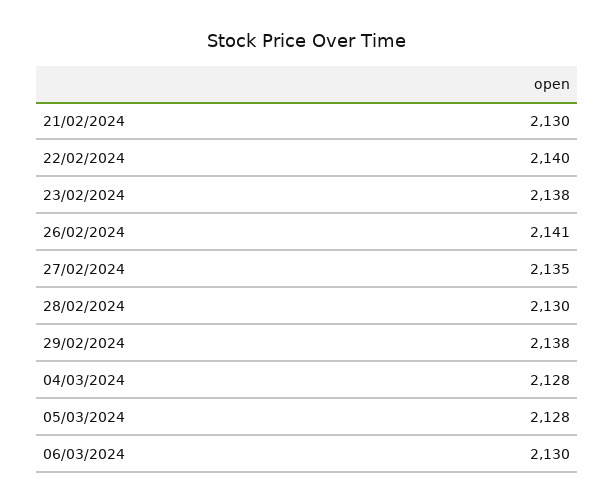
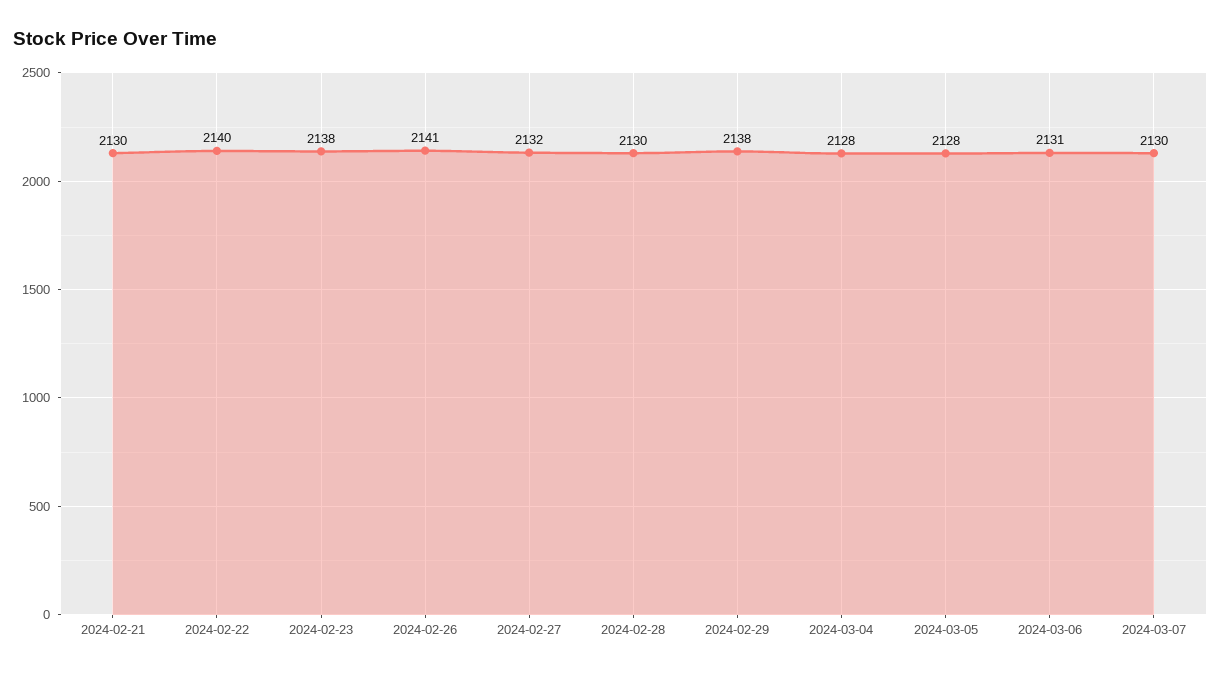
27/02/2024: 2135 -> 2132
06/03/2024: 2130 -> 2131
2024-03-07: none -> 2130

